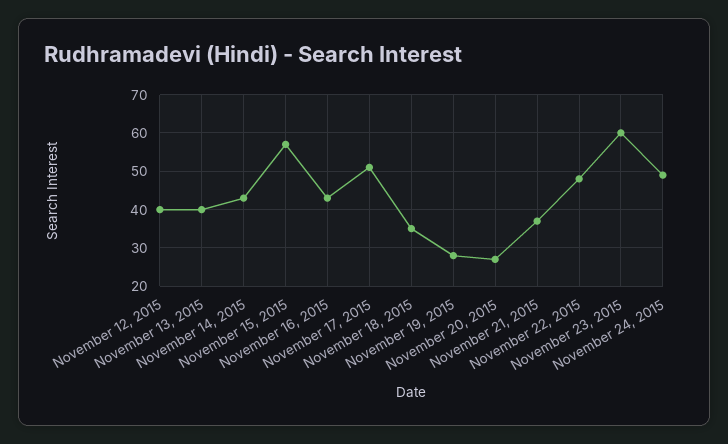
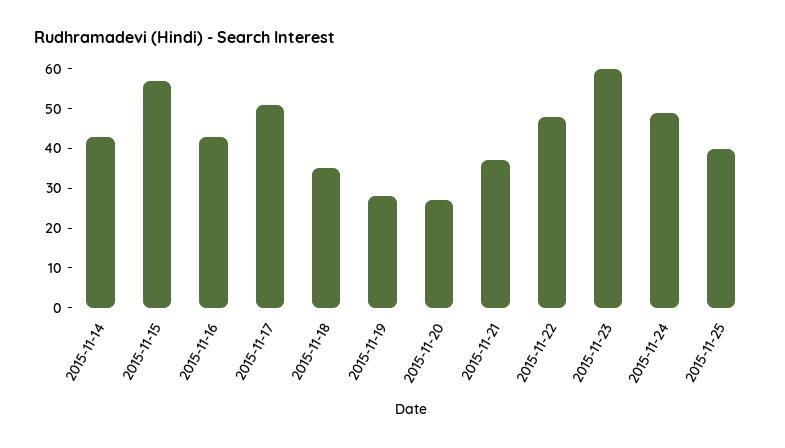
November 12, 2015: 40 -> none
November 13, 2015: 40 -> none
2015-11-25: none -> 40

